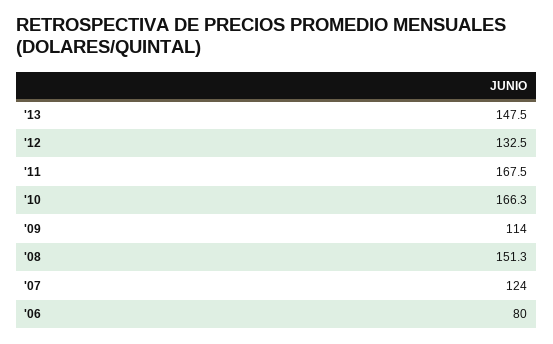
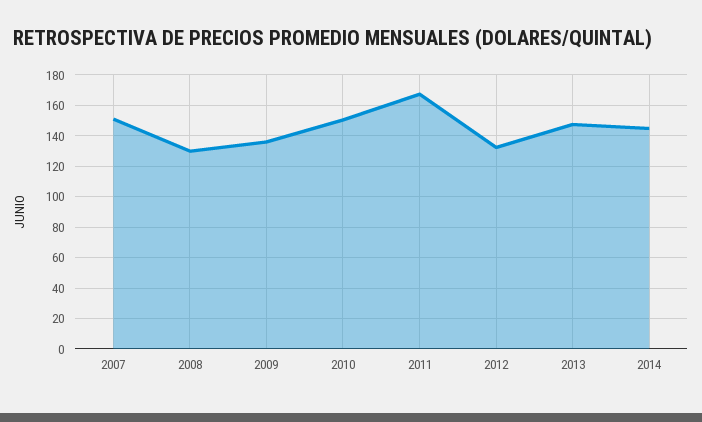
'10: 166.3 -> 150
'09: 114 -> 135
'08: 151.3 -> 130
'07: 124 -> 150
'06: 80 -> none
2014: none -> 145

